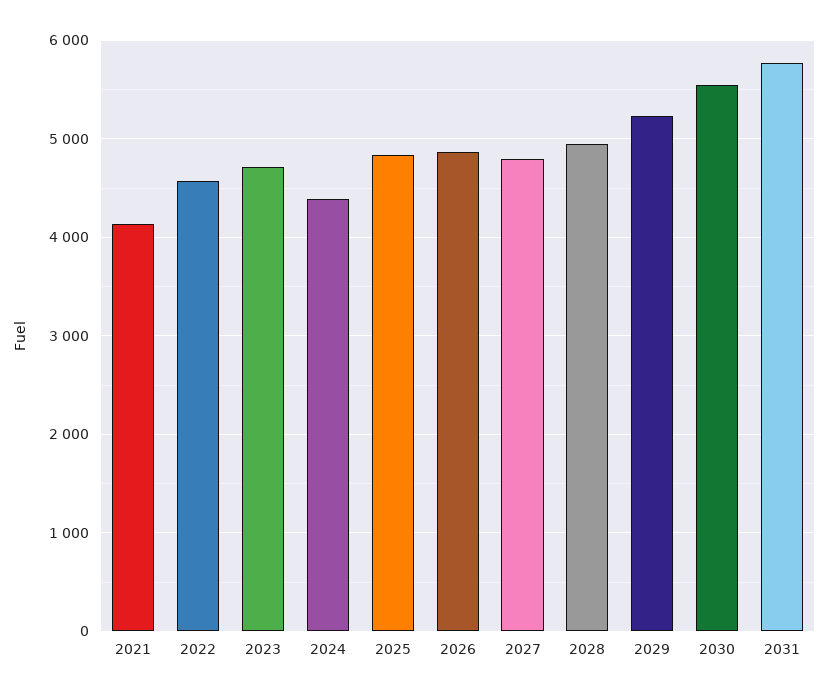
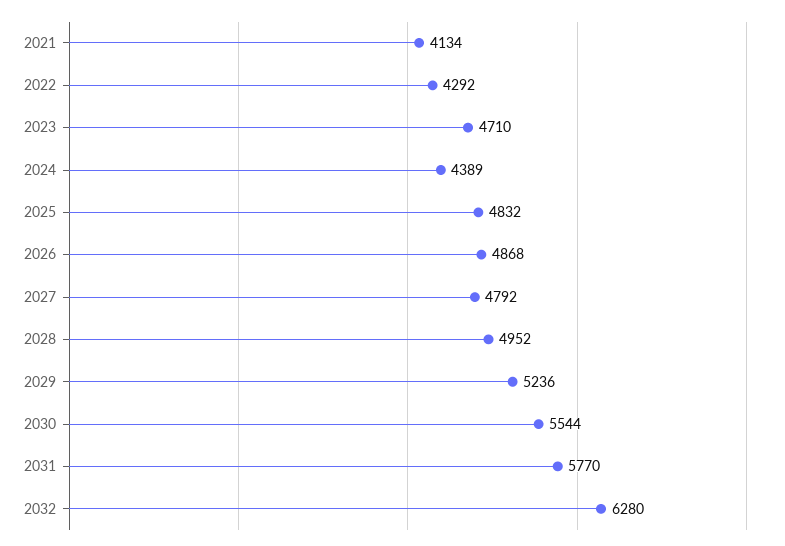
2022: 4600 -> 4292
2032: none -> 6280

